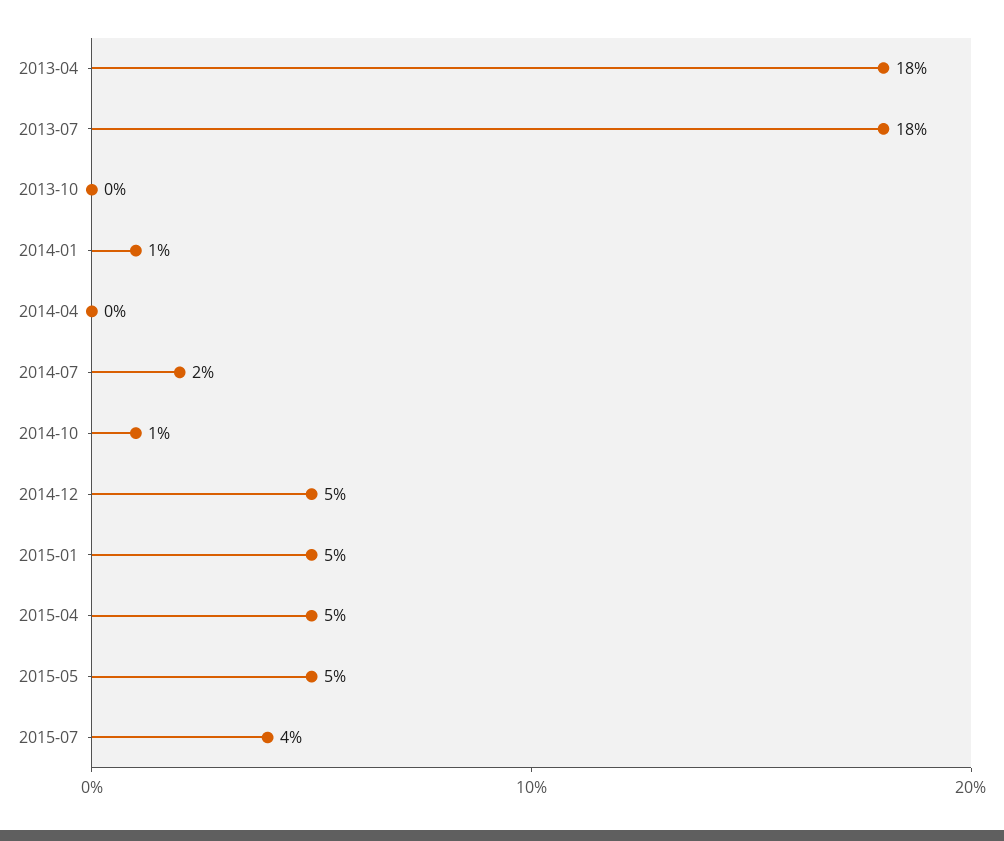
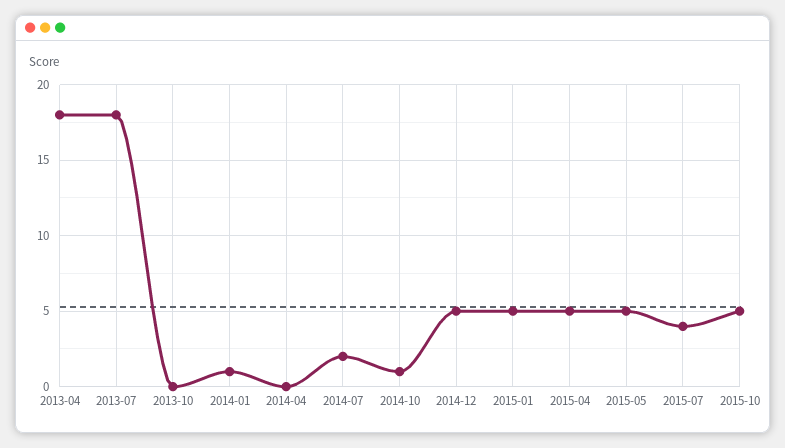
2015-10: none -> 5

